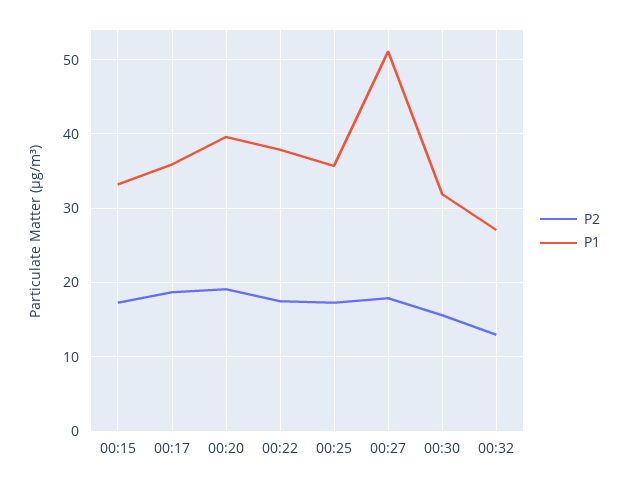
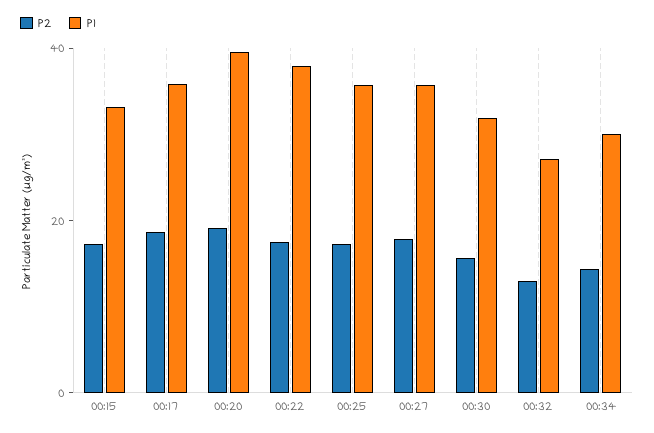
P1, 00:27: 51 -> 35
P2, 00:34: none -> 15
P1, 00:34: none -> 30

